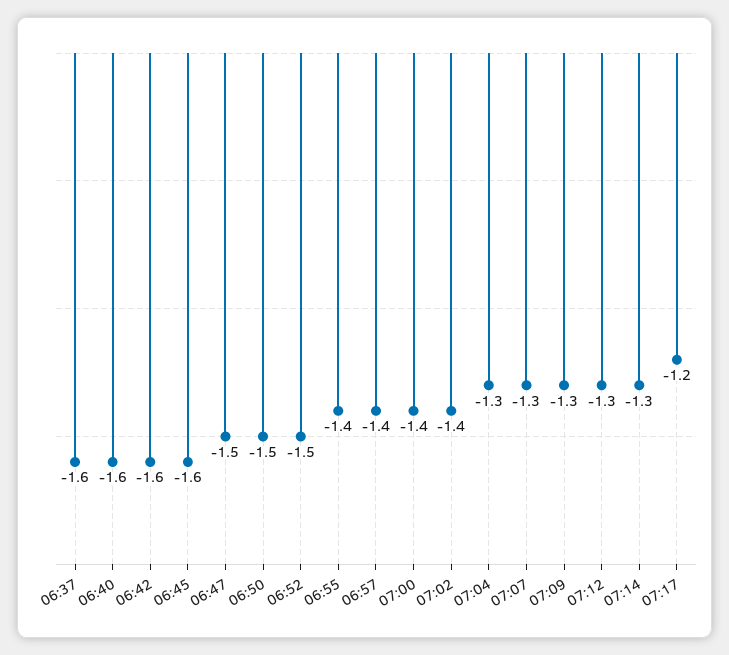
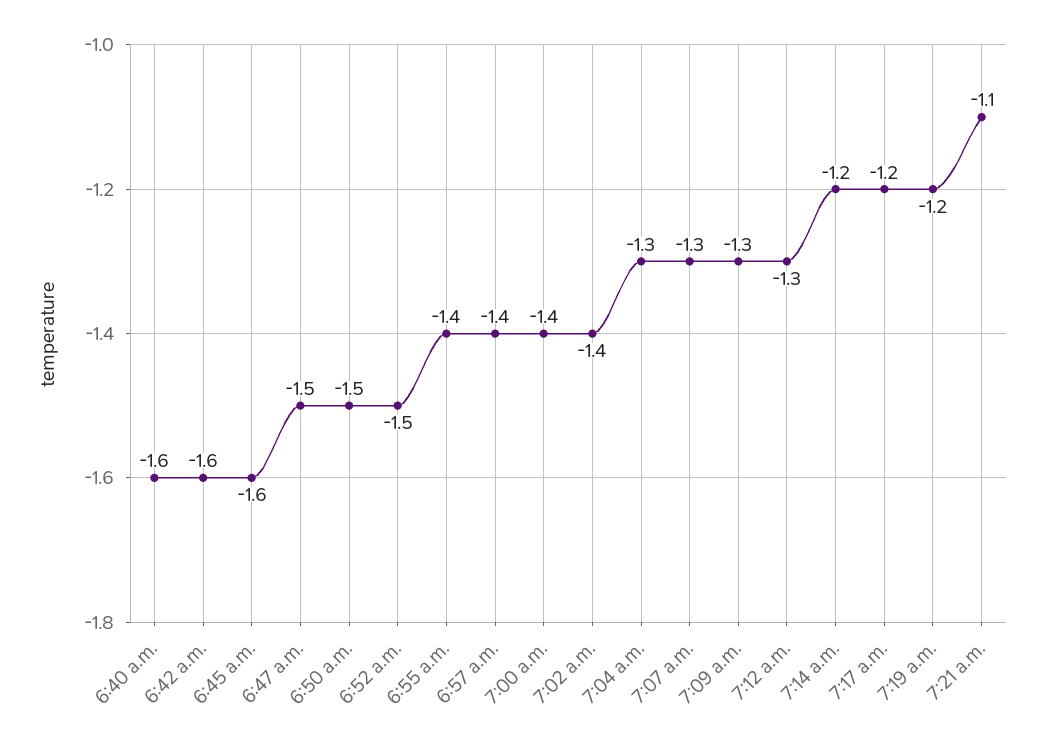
06:37: -1.6 -> none
07:14: -1.3 -> -1.2
7:19 a.m.: none -> -1.2
7:21 a.m.: none -> -1.1

